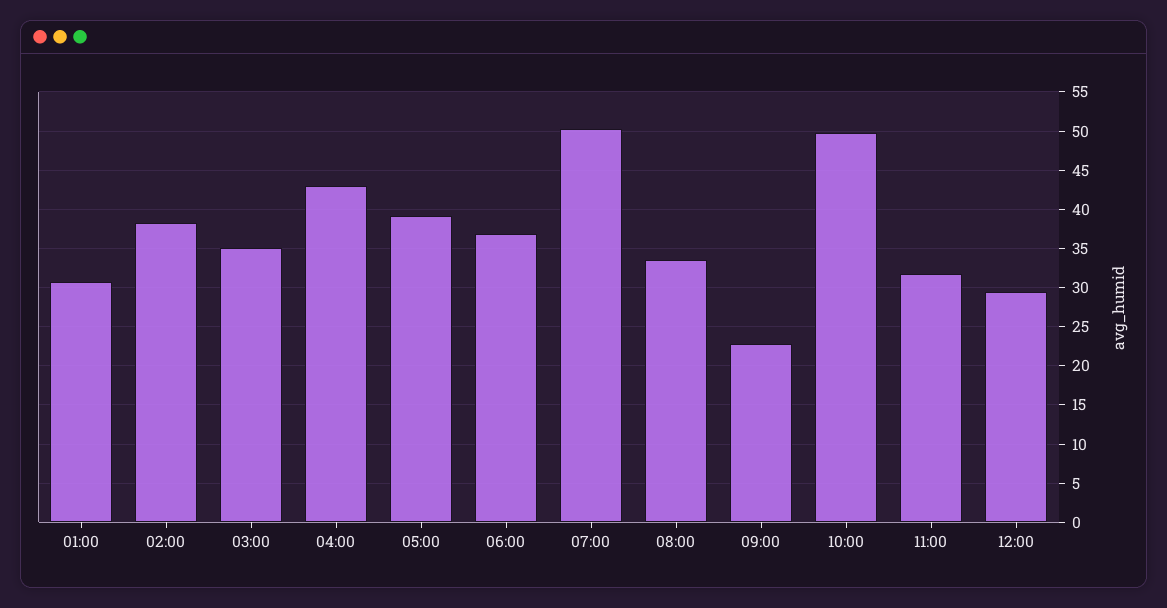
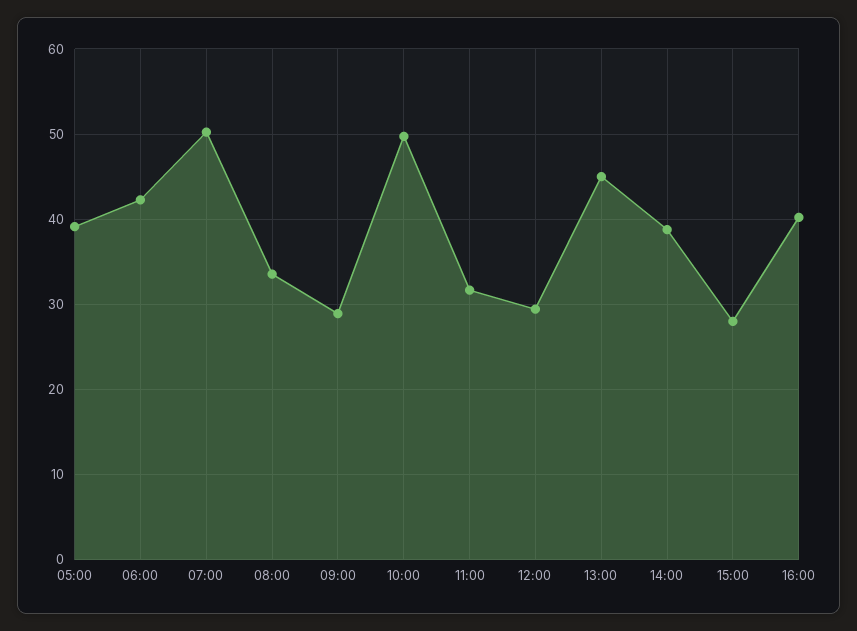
01:00: 31 -> none
02:00: 38 -> none
03:00: 35 -> none
04:00: 43 -> none
06:00: 37 -> 42
09:00: 23 -> 29
13:00: none -> 45
14:00: none -> 39
15:00: none -> 28
16:00: none -> 40

